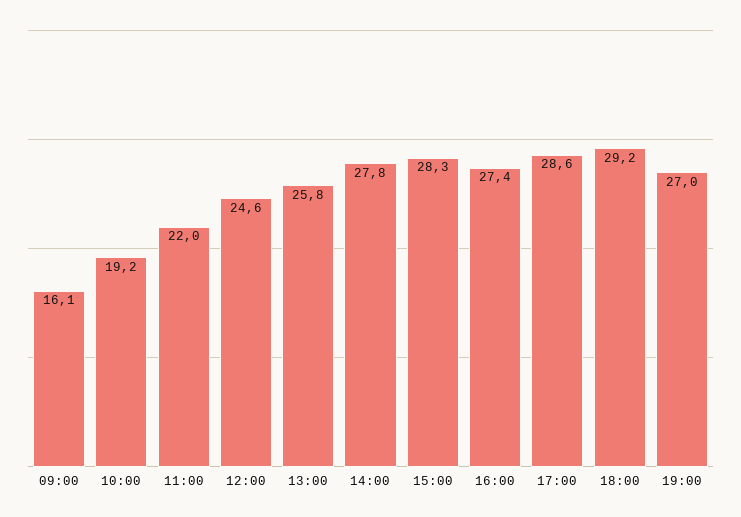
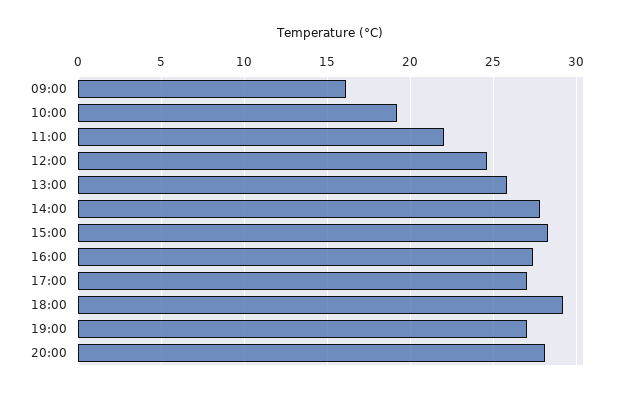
17:00: 28.6 -> 27
20:00: none -> 28

